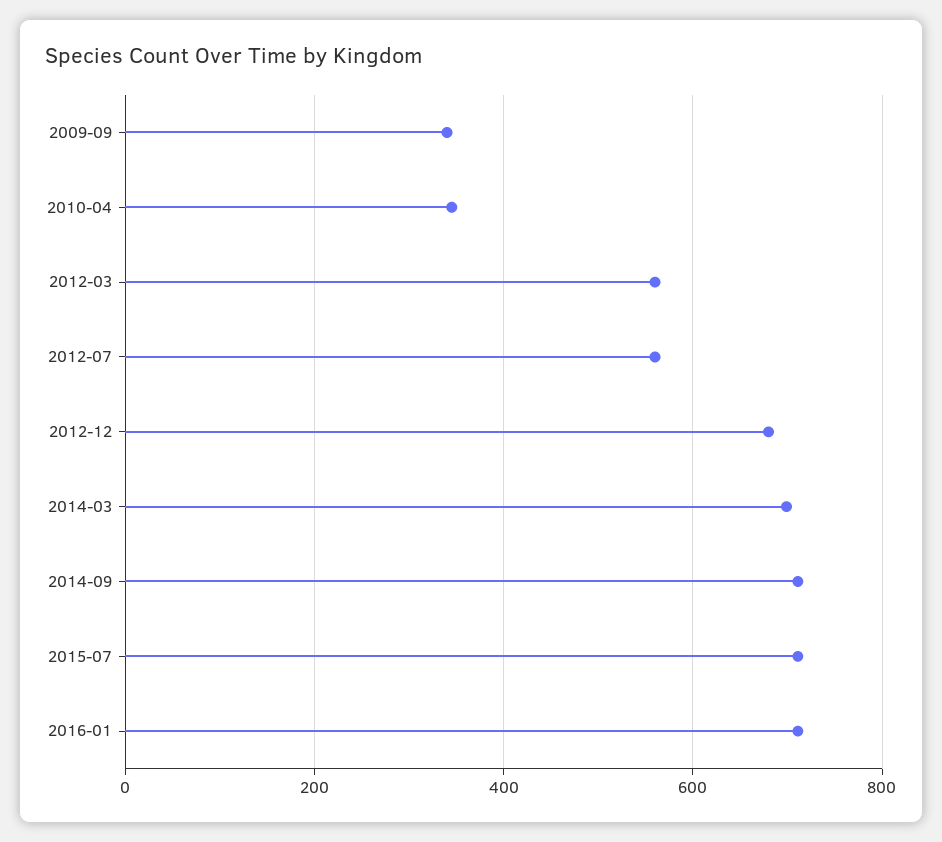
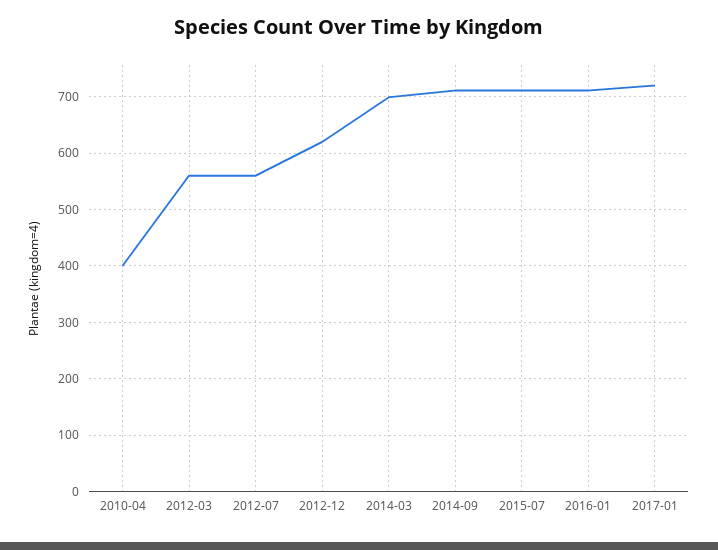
2009-09: 340 -> none
2010-04: 340 -> 400
2012-12: 680 -> 620
2017-01: none -> 720

